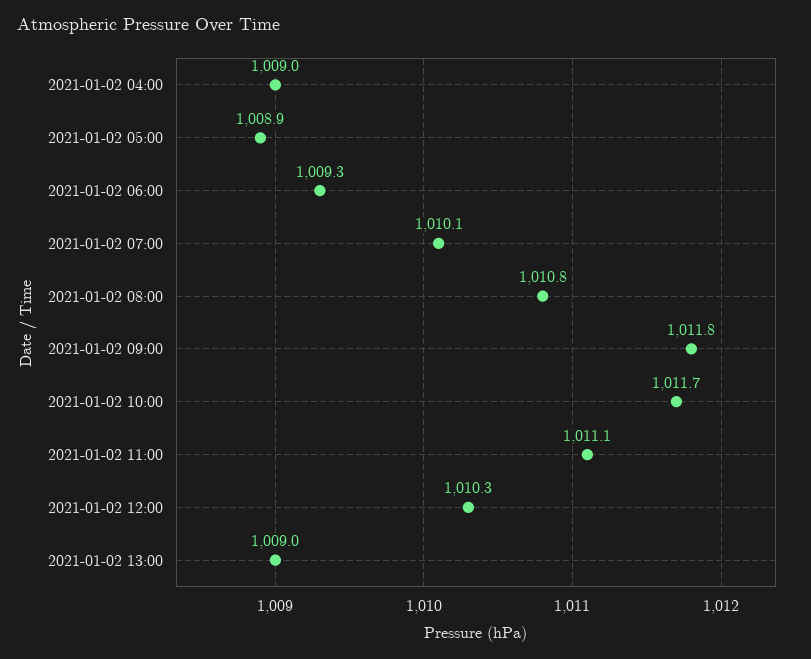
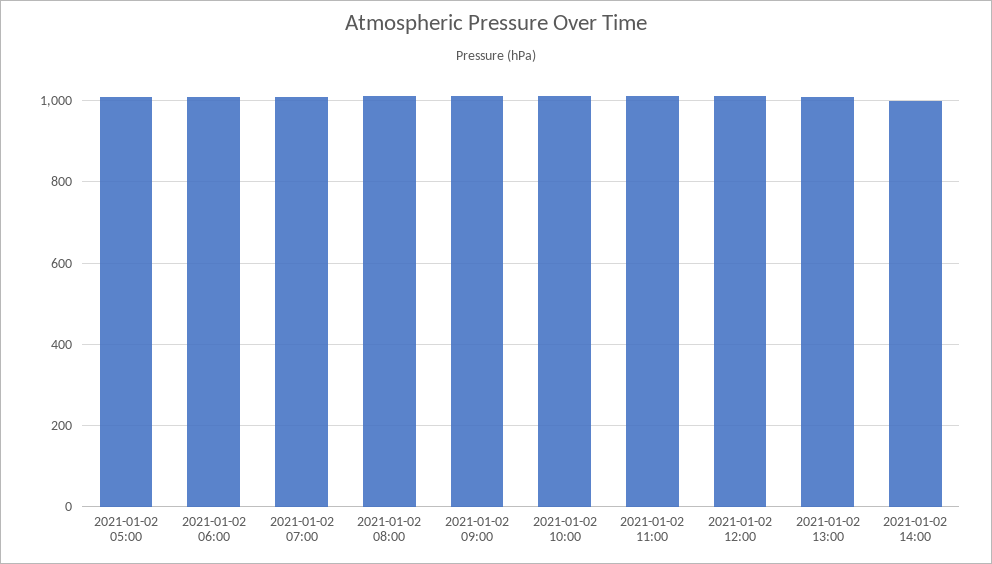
2021-01-02 04:00: 1009 -> none
2021-01-02 14:00: none -> 1000

